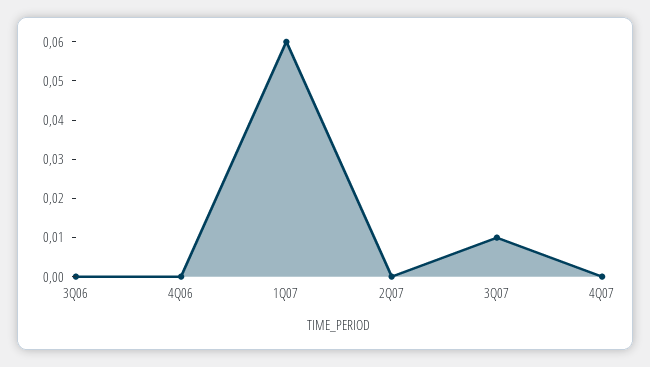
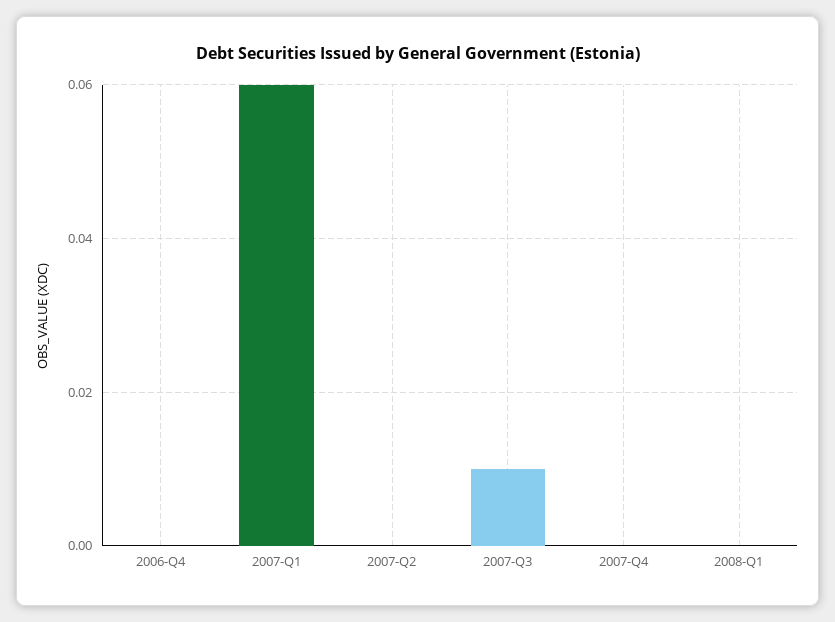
3Q06: 0 -> none
2008-Q1: none -> 0

